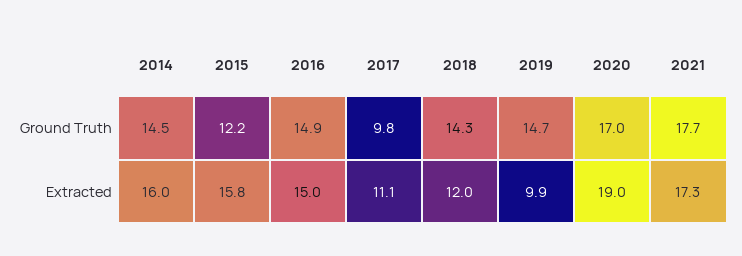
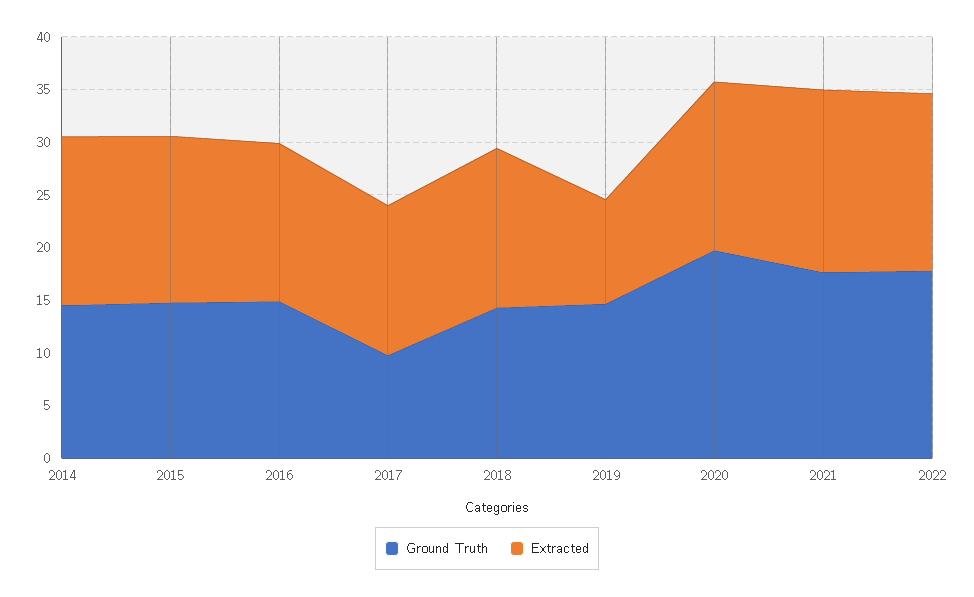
Ground Truth, 2015: 12.2 -> 15
Ground Truth, 2020: 17 -> 20
Extracted, 2017: 11.1 -> 14
Extracted, 2018: 12 -> 15
Extracted, 2020: 19 -> 16
Ground Truth, 2022: none -> 18
Extracted, 2022: none -> 17

